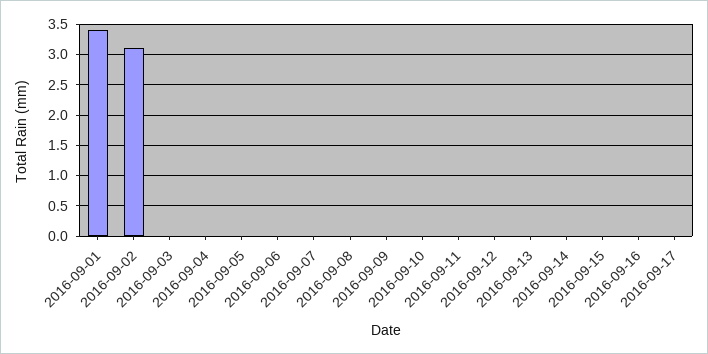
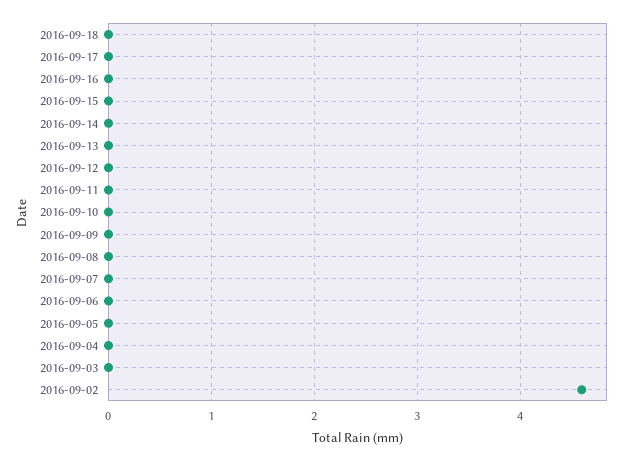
2016-09-01: 3.4 -> none
2016-09-02: 3.1 -> 4.6
2016-09-18: none -> 0

